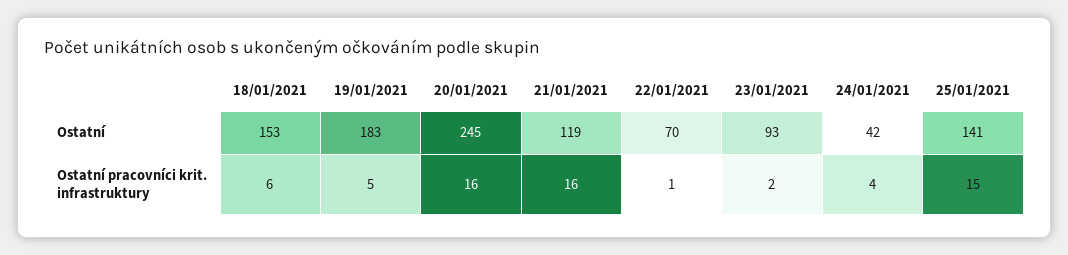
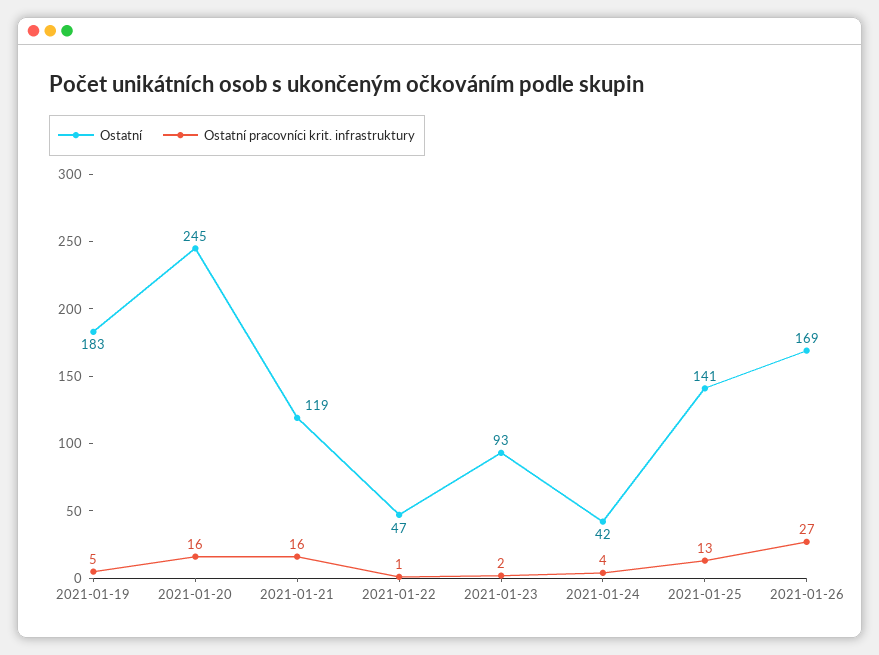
Ostatní, 18/01/2021: 153 -> none
Ostatní, 22/01/2021: 70 -> 47
Ostatní pracovníci krit. infrastruktury, 18/01/2021: 6 -> none
Ostatní pracovníci krit. infrastruktury, 25/01/2021: 15 -> 13
Ostatní, 2021-01-26: none -> 169
Ostatní pracovníci krit. infrastruktury, 2021-01-26: none -> 27

